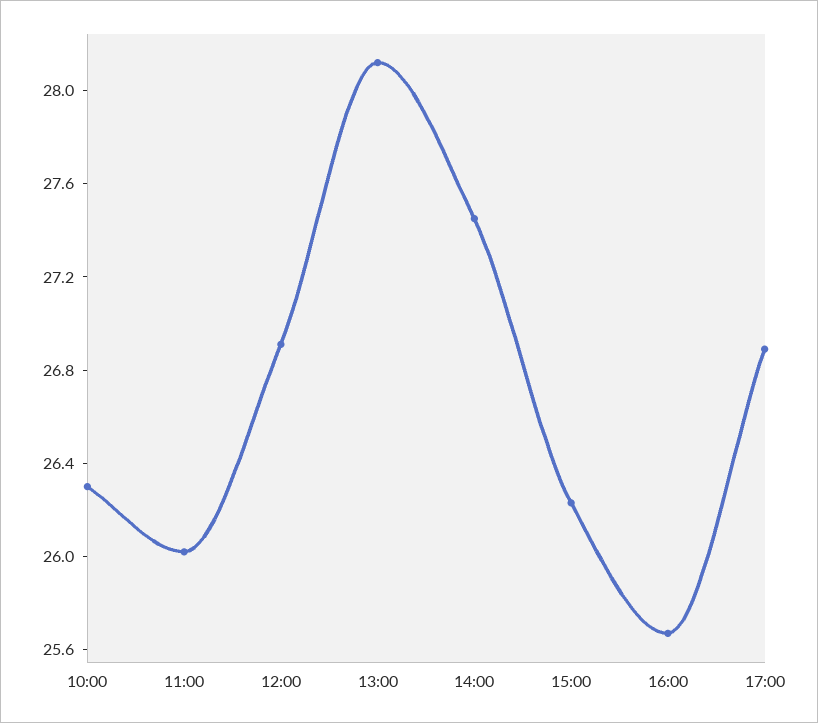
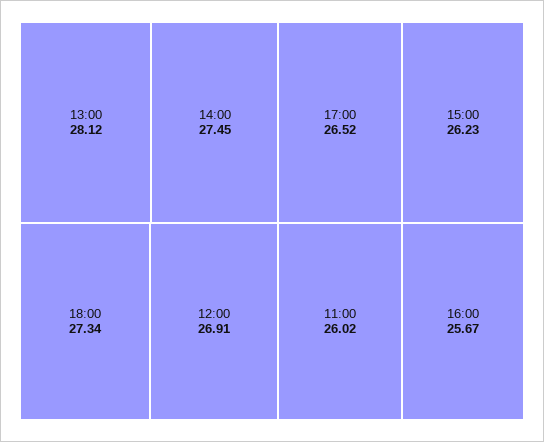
10:00: 26.3 -> none
17:00: 26.9 -> 26.52
18:00: none -> 27.34

